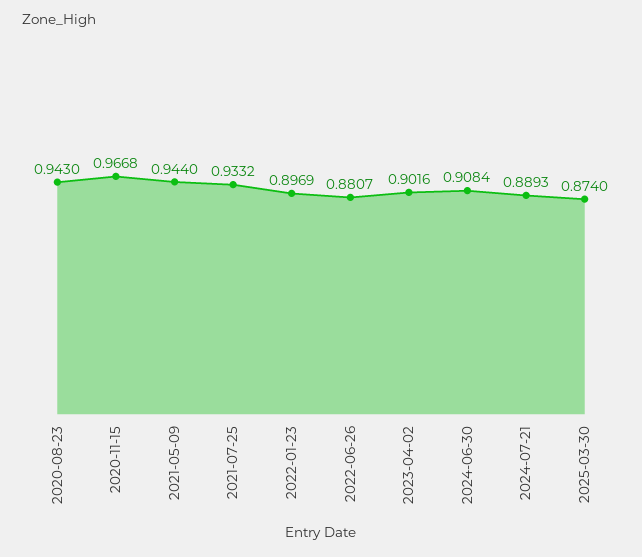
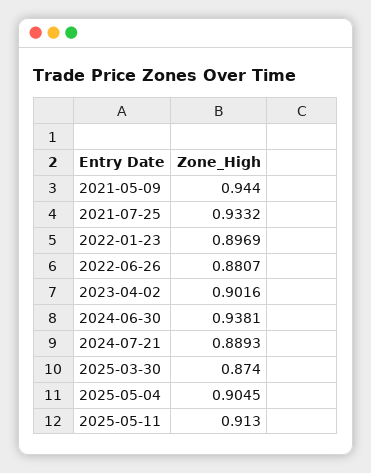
2020-08-23: 0.943 -> none
2020-11-15: 0.9668 -> none
2024-06-30: 0.9084 -> 0.9381
2025-05-04: none -> 0.9045
2025-05-11: none -> 0.913

